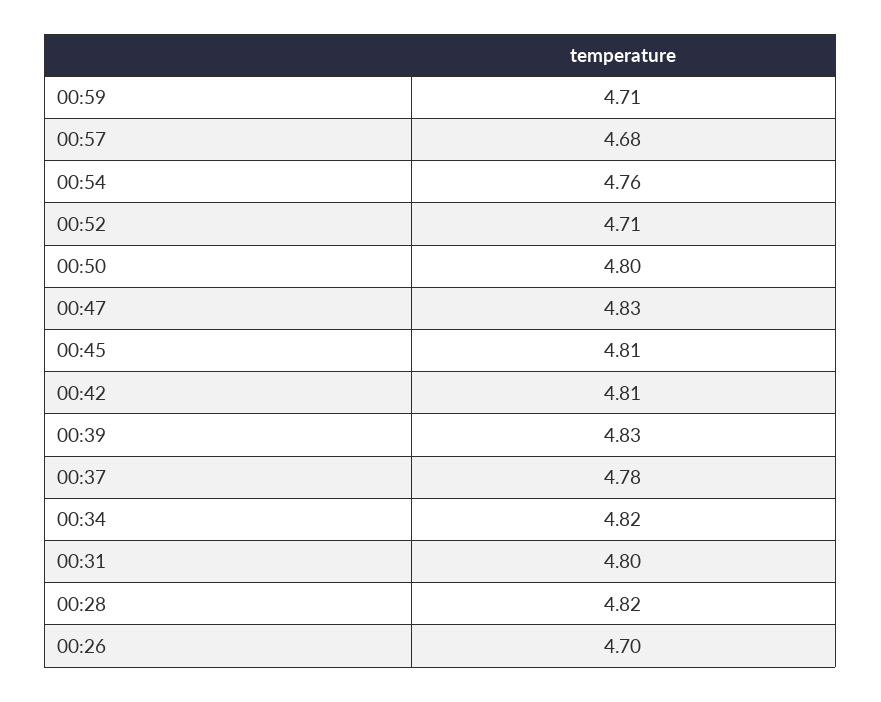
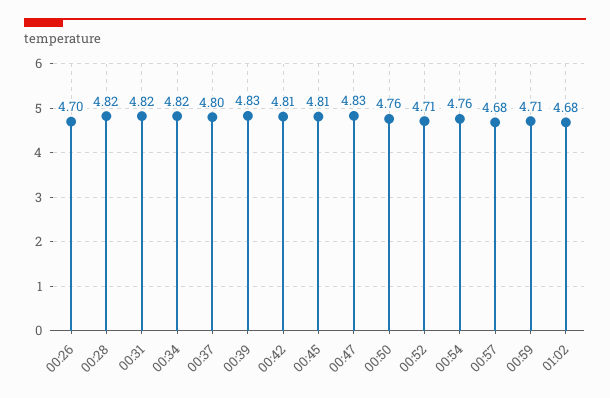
00:50: 4.8 -> 4.76
00:37: 4.78 -> 4.8
00:31: 4.8 -> 4.82
01:02: none -> 4.68

